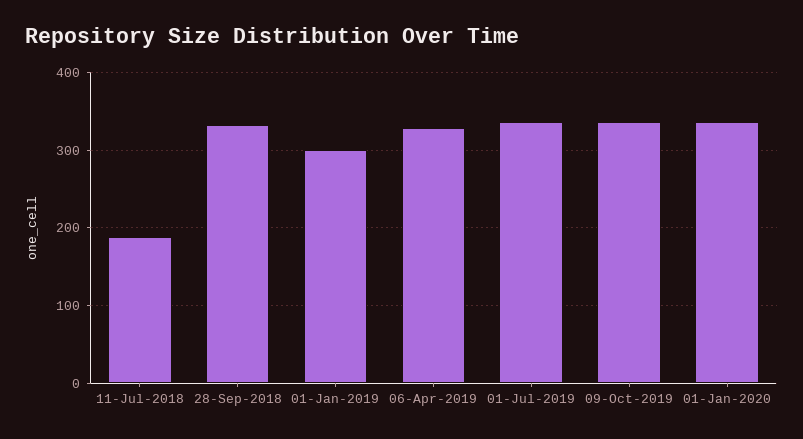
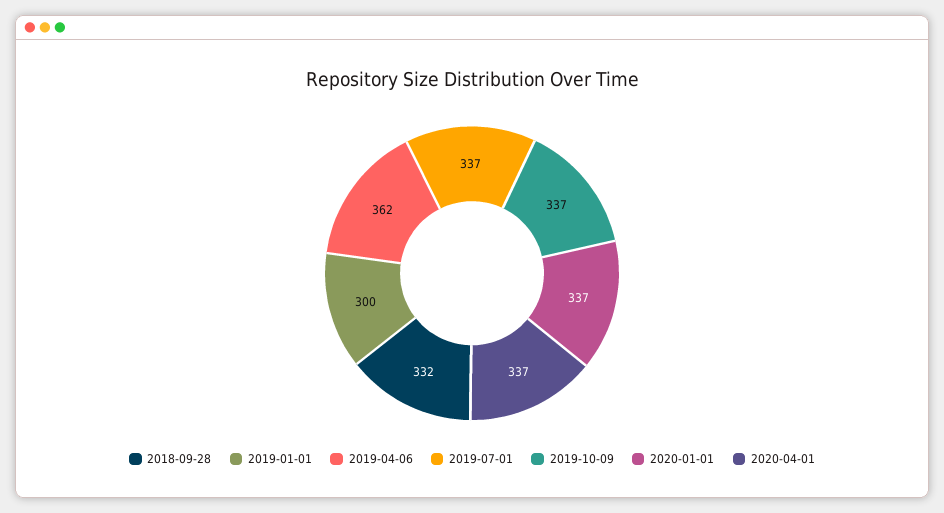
11-Jul-2018: 190 -> none
06-Apr-2019: 330 -> 362
2020-04-01: none -> 337

